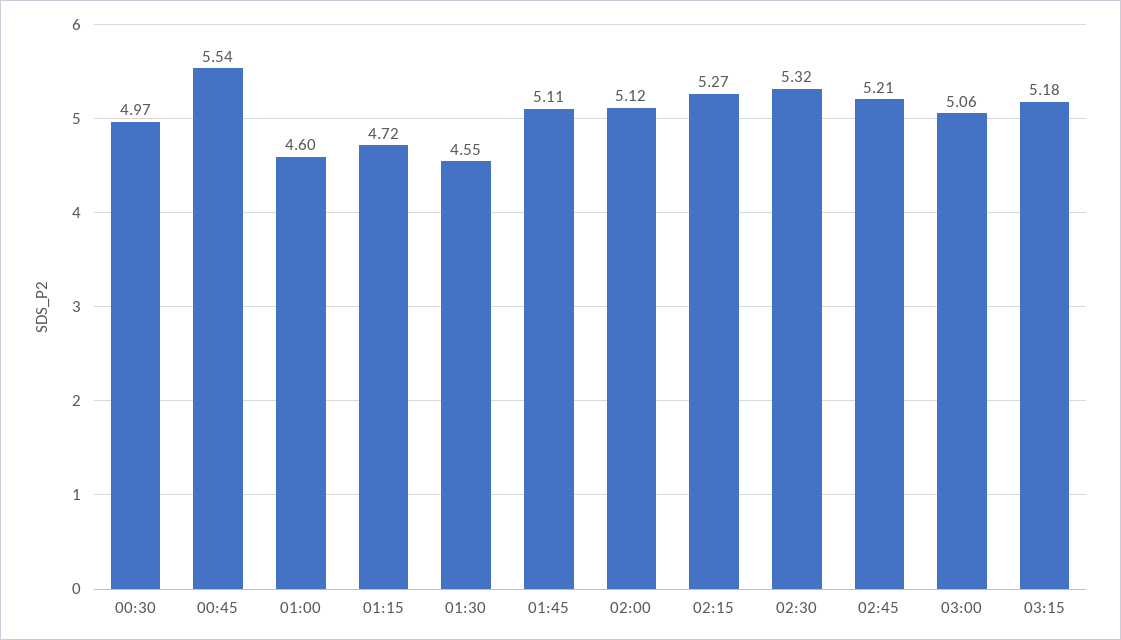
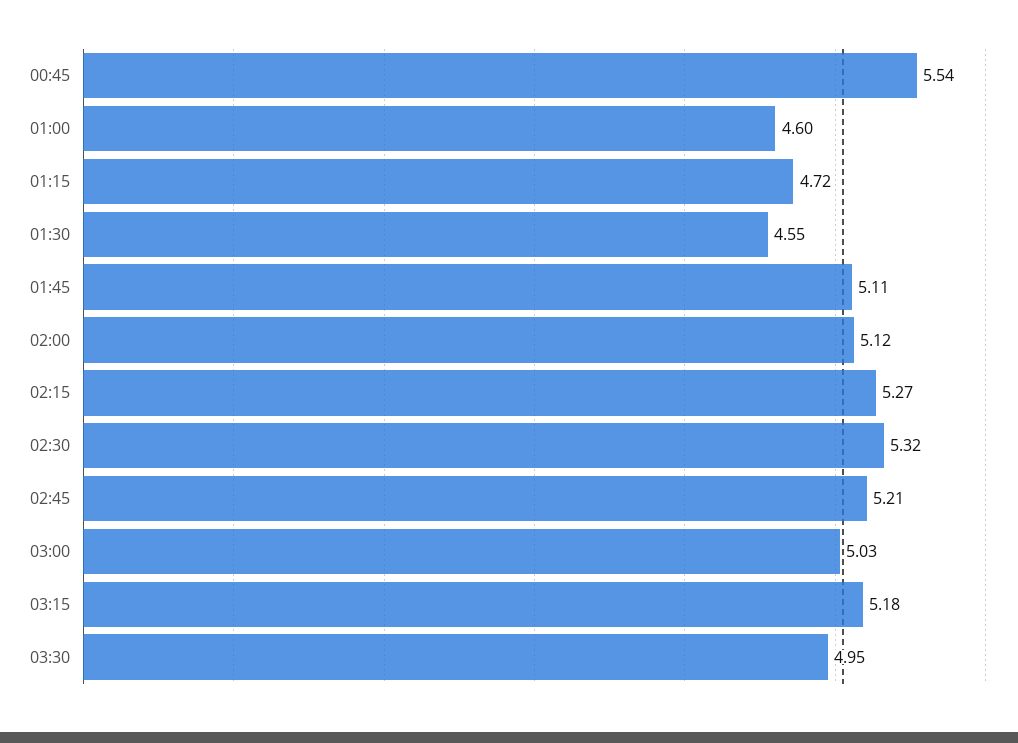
00:30: 4.97 -> none
03:00: 5.06 -> 5.03
03:30: none -> 4.95

